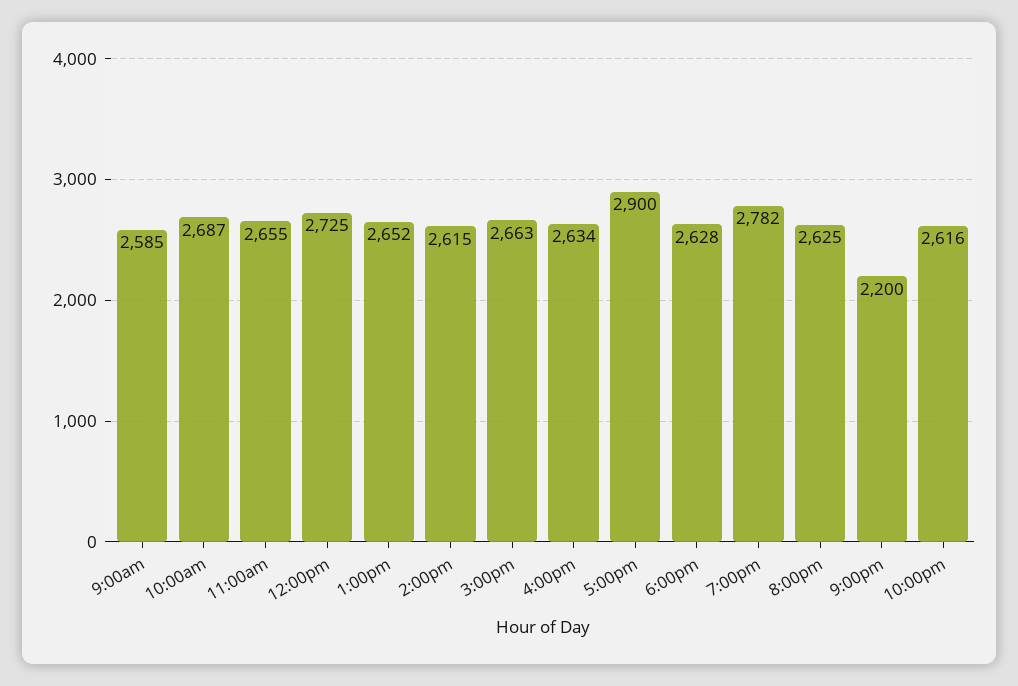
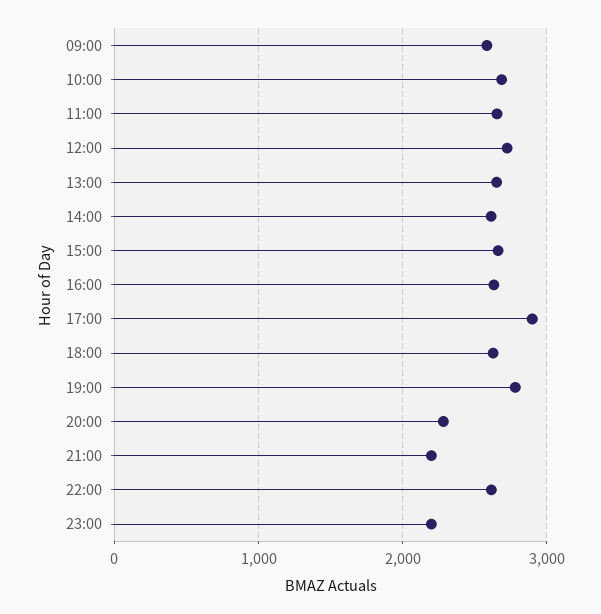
8:00pm: 2625 -> 2300
23:00: none -> 2200

